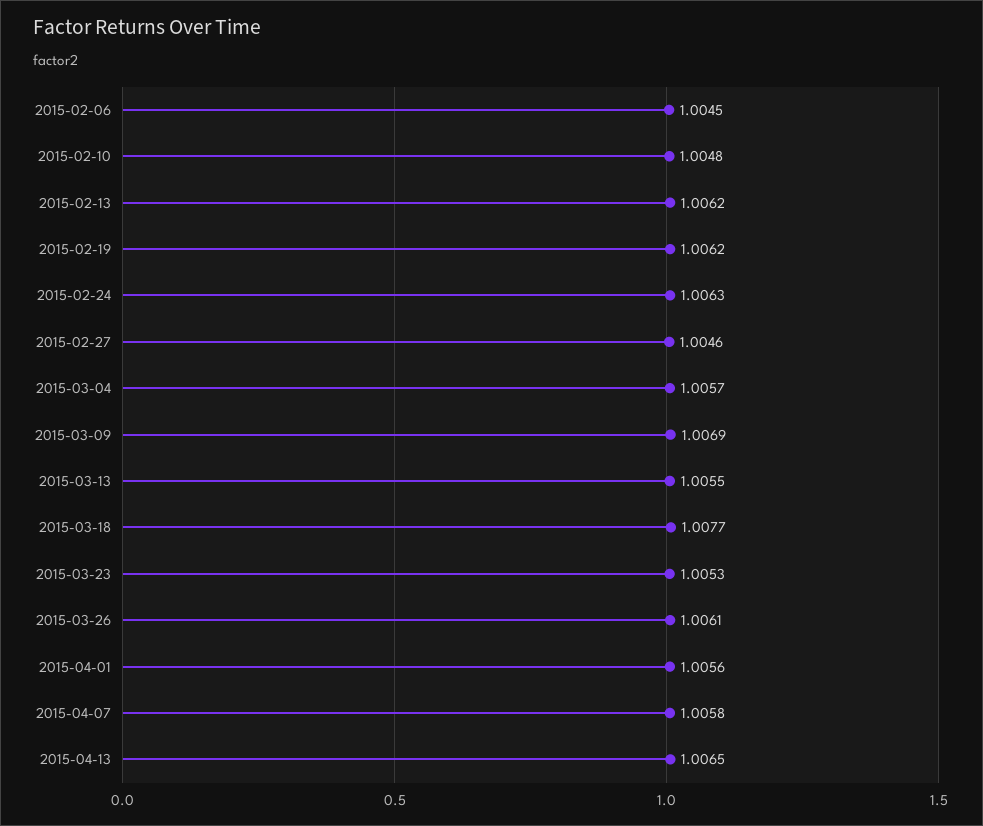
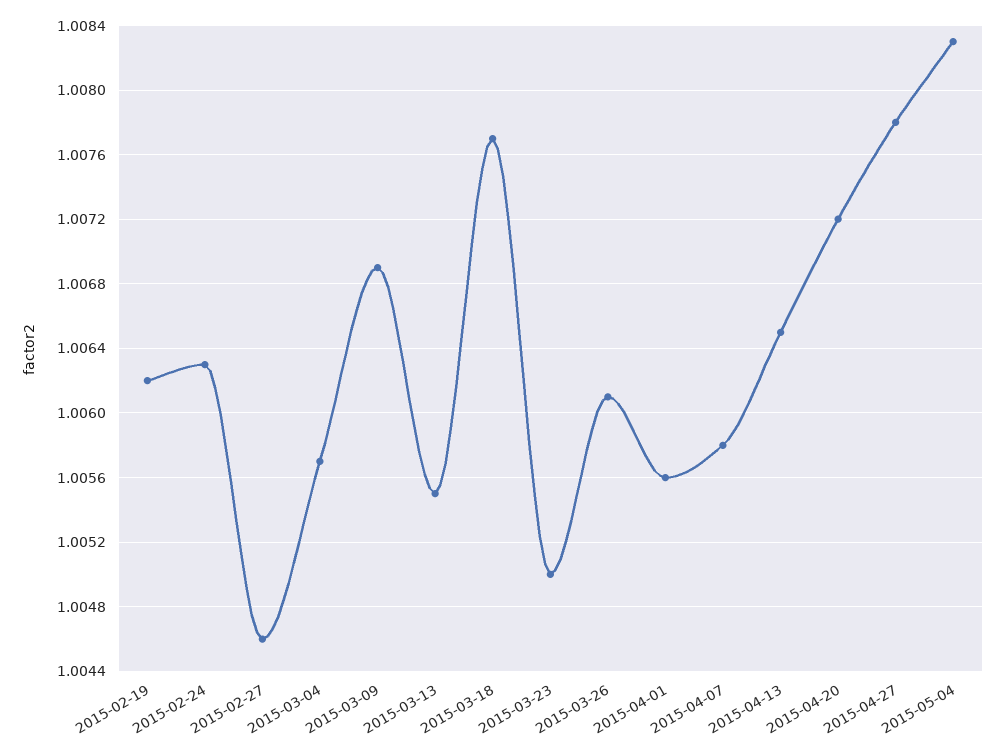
2015-02-06: 1.0045 -> none
2015-02-10: 1.0048 -> none
2015-02-13: 1.0062 -> none
2015-03-23: 1.0053 -> 1.005
2015-04-20: none -> 1.0072
2015-04-27: none -> 1.0078
2015-05-04: none -> 1.0083

